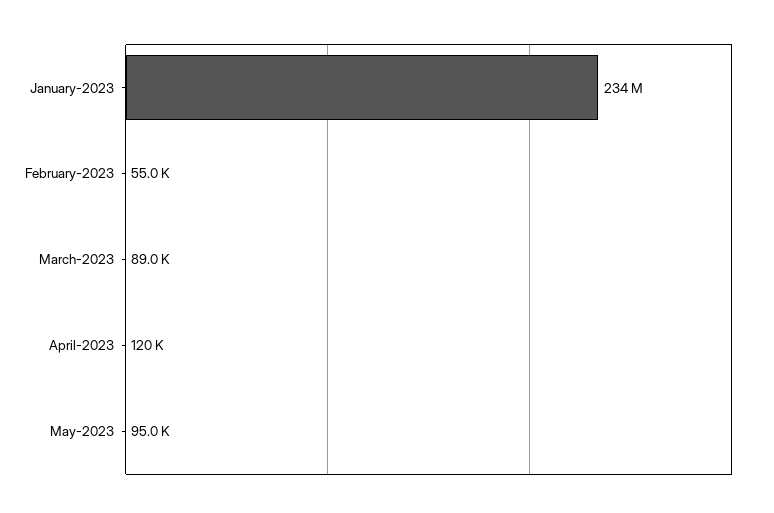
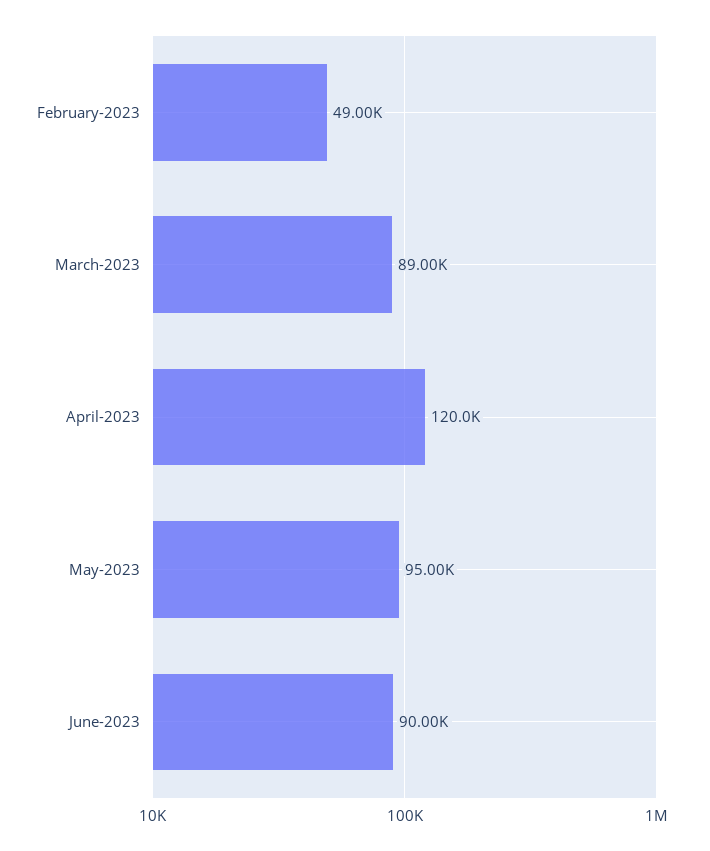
January-2023: 234000000 -> none
February-2023: 55000 -> 49000
June-2023: none -> 90000

